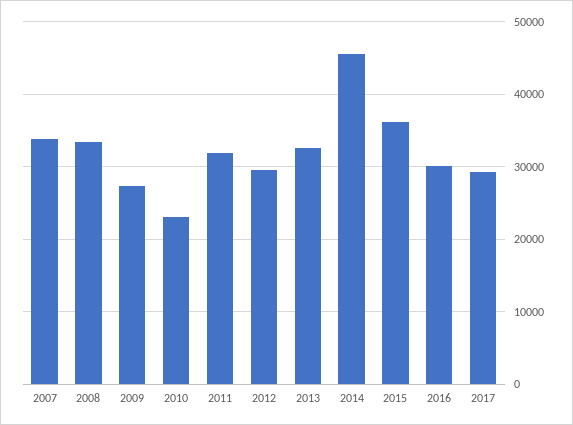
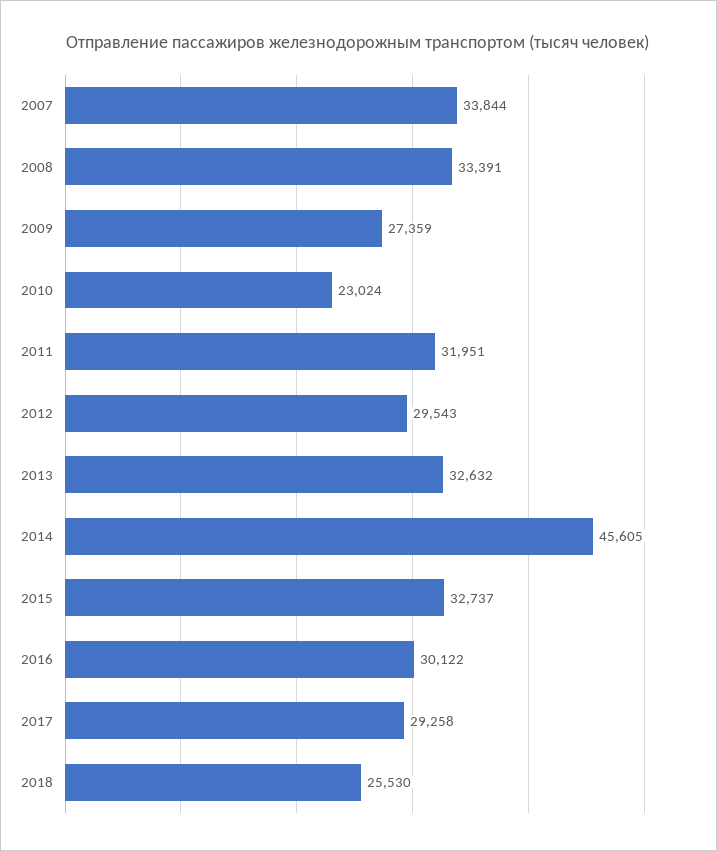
2015: 36000 -> 32737
2018: none -> 25530

